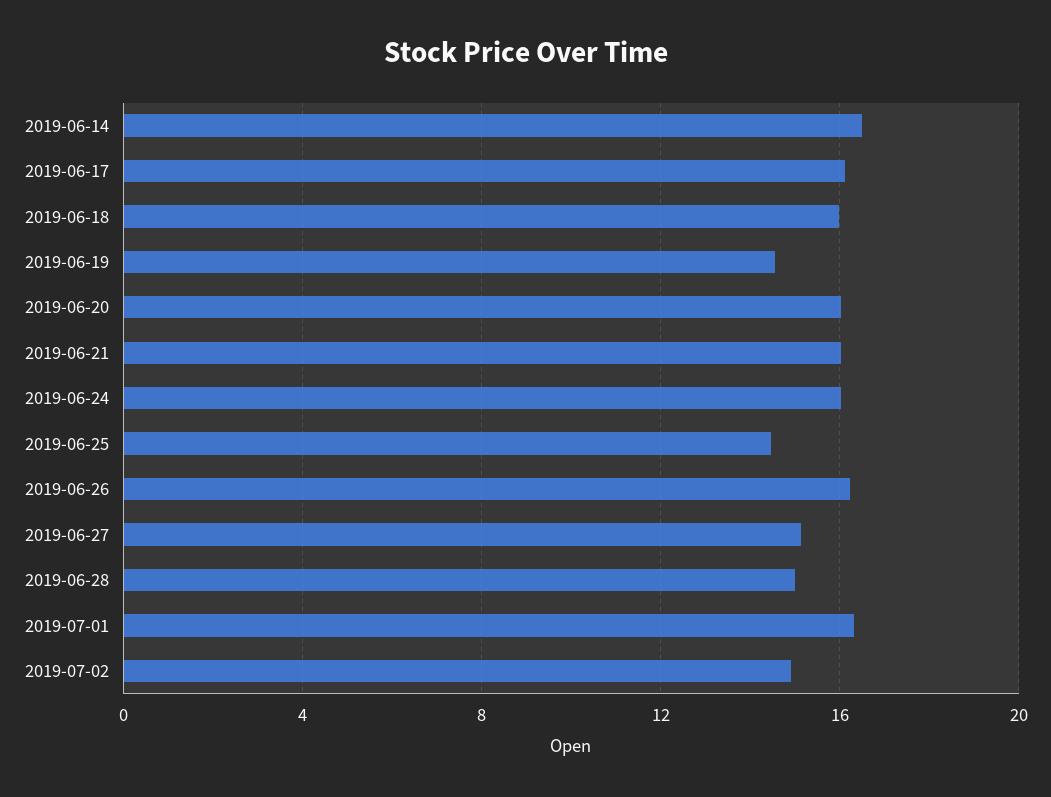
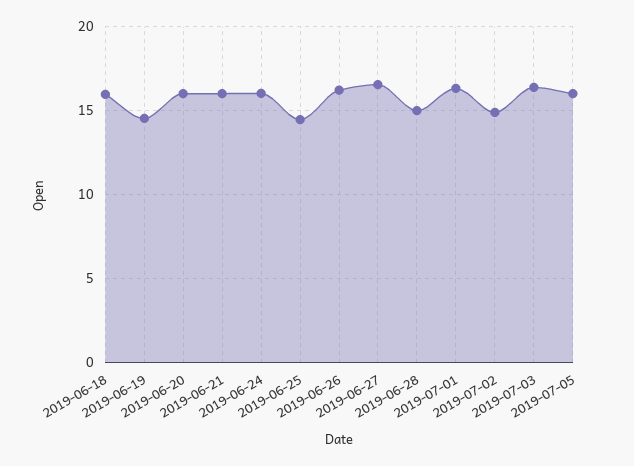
2019-06-14: 16.5 -> none
2019-06-17: 16 -> none
2019-06-27: 15 -> 16.5
2019-07-03: none -> 16.5
2019-07-05: none -> 16

